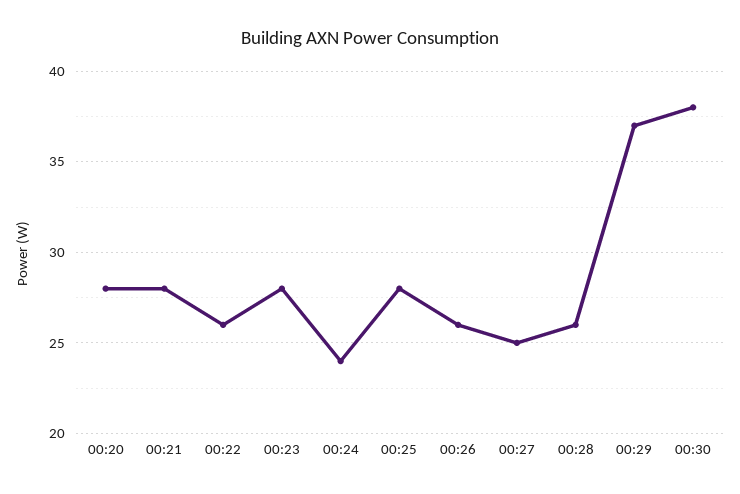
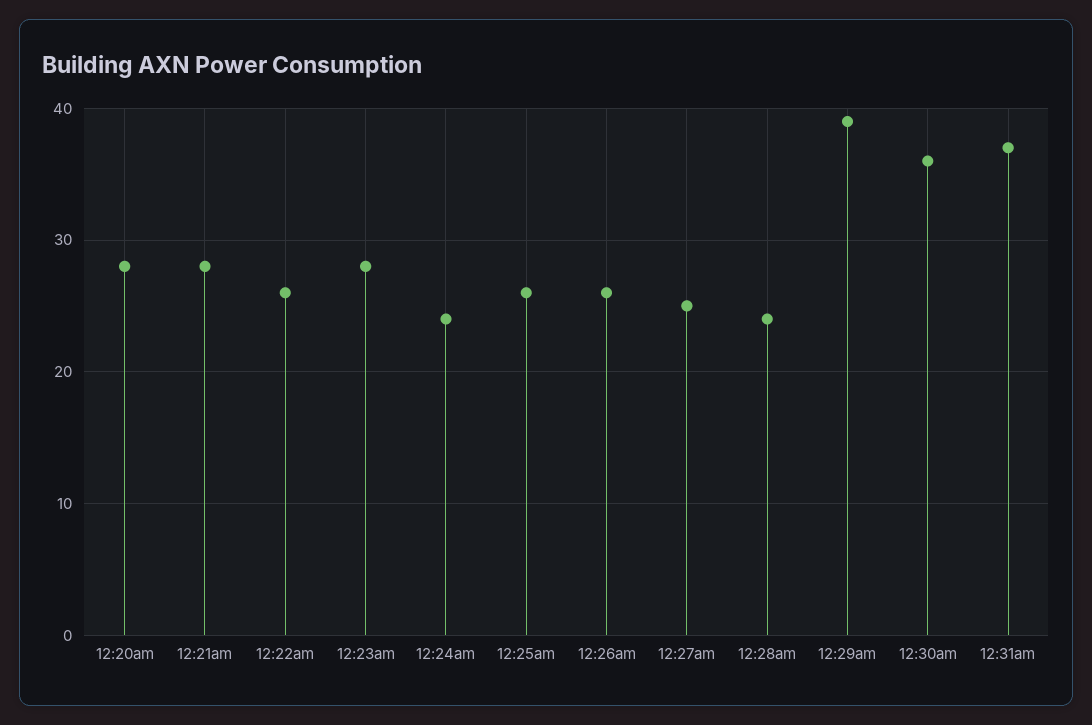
00:25: 28 -> 26
00:28: 26 -> 24
00:29: 37 -> 39
00:30: 38 -> 36
12:31am: none -> 37

